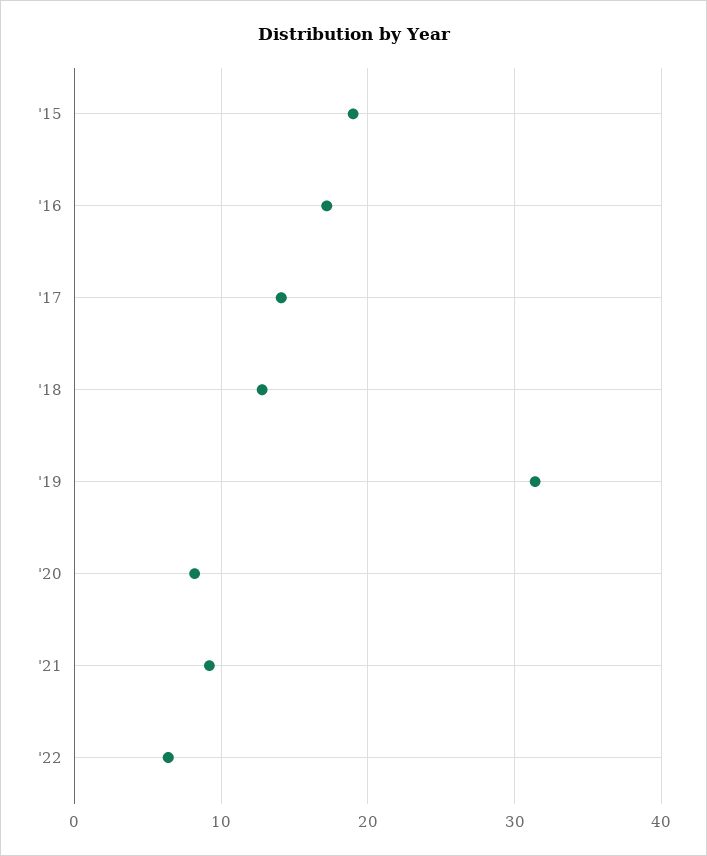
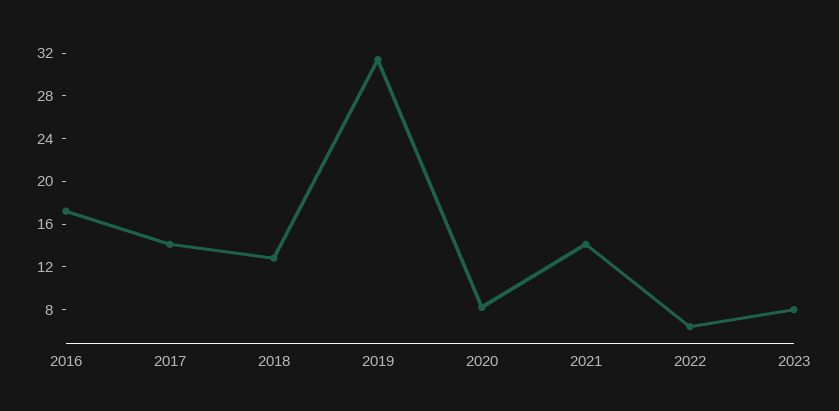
'15: 19 -> none
'21: 9 -> 14
2023: none -> 8

